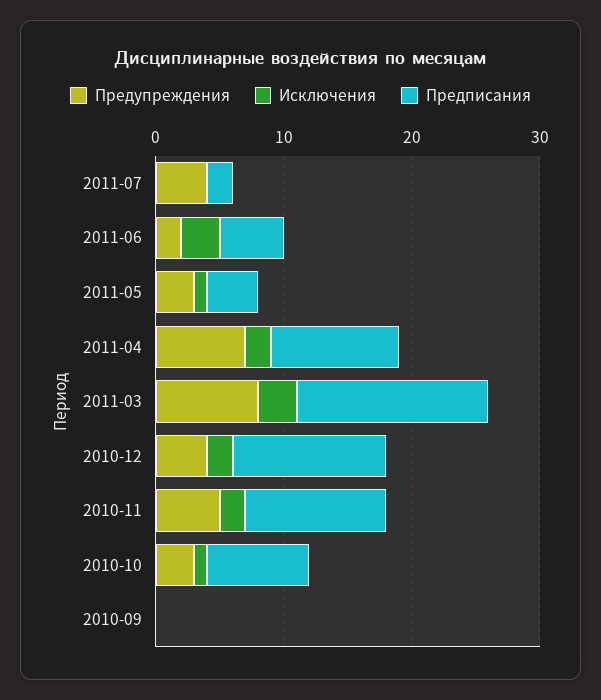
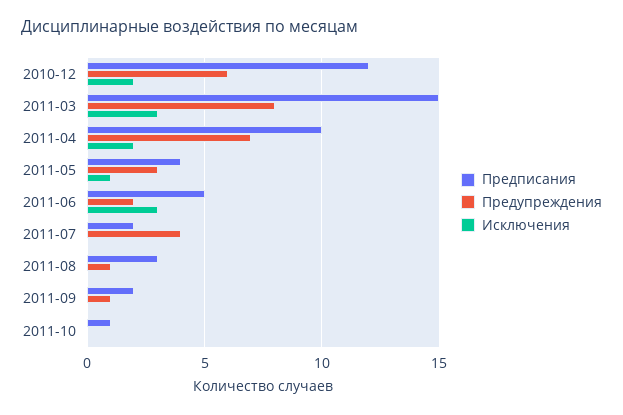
Предупреждения, 2010-12: 4 -> 6
Предупреждения, 2010-11: 5 -> none
Исключения, 2010-11: 2 -> none
Предписания, 2010-11: 11 -> none
Предупреждения, 2010-10: 3 -> none
Исключения, 2010-10: 1 -> none
Предписания, 2010-10: 8 -> none
Предупреждения, 2010-09: 0 -> none
Исключения, 2010-09: 0 -> none
Предписания, 2010-09: 0 -> none
Предписания, 2011-08: none -> 3
Предупреждения, 2011-08: none -> 1
Исключения, 2011-08: none -> 0
Предписания, 2011-09: none -> 2
Предупреждения, 2011-09: none -> 1
Исключения, 2011-09: none -> 0
Предписания, 2011-10: none -> 1
Предупреждения, 2011-10: none -> 0
Исключения, 2011-10: none -> 0

